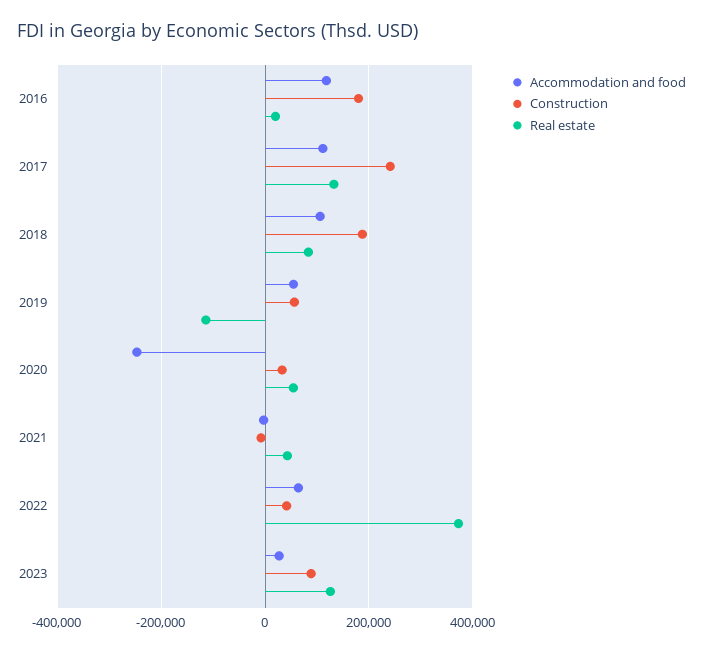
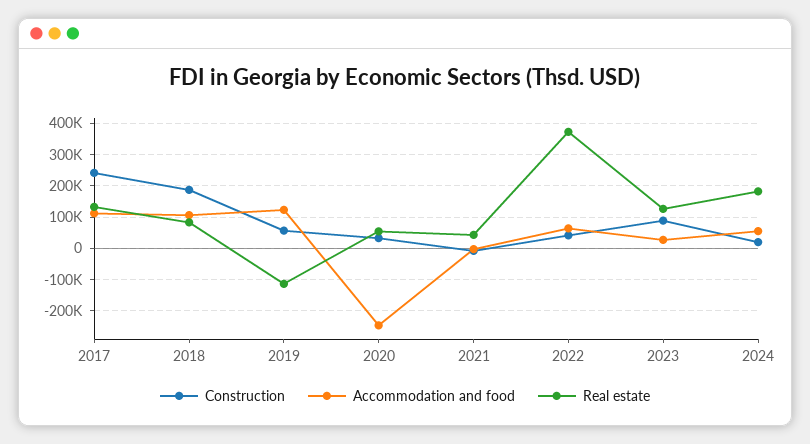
Accommodation and food, 2016: 120000 -> none
Construction, 2016: 180000 -> none
Real estate, 2016: 20000 -> none
Accommodation and food, 2019: 60000 -> 120000
Construction, 2024: none -> 20000
Accommodation and food, 2024: none -> 60000
Real estate, 2024: none -> 180000

